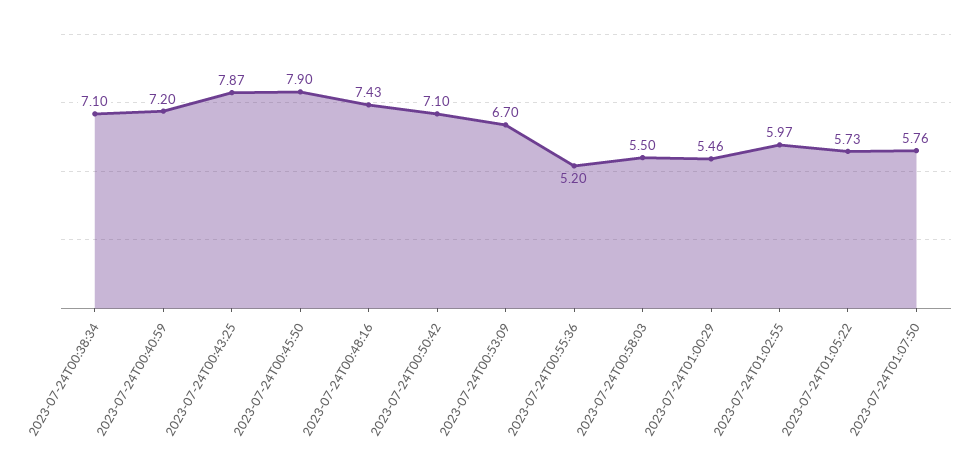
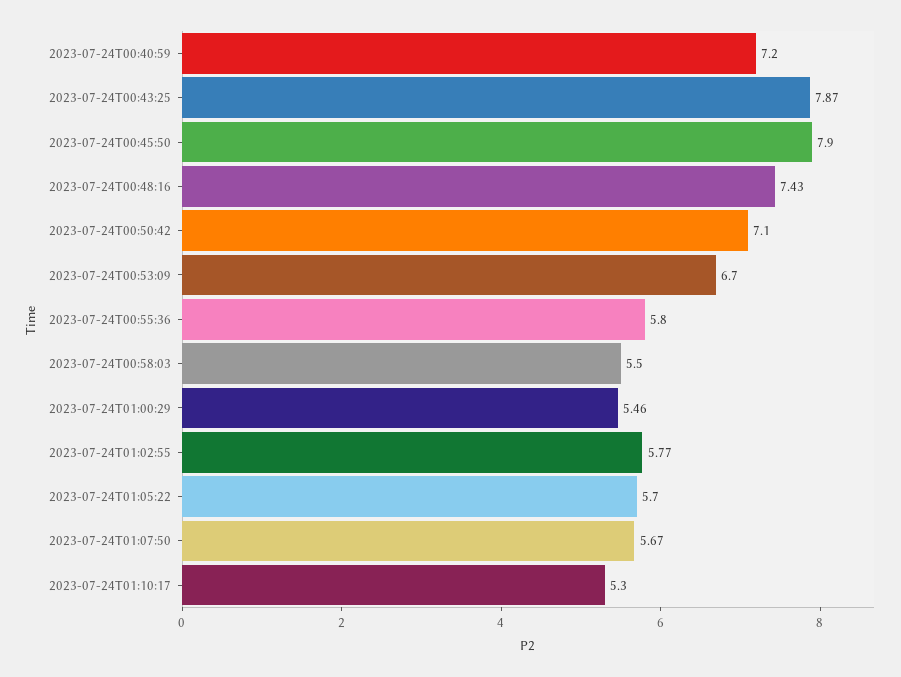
2023-07-24T00:38:34: 7.1 -> none
2023-07-24T00:55:36: 5.2 -> 5.8
2023-07-24T01:02:55: 5.97 -> 5.77
2023-07-24T01:05:22: 5.73 -> 5.7
2023-07-24T01:07:50: 5.76 -> 5.67
2023-07-24T01:10:17: none -> 5.3

